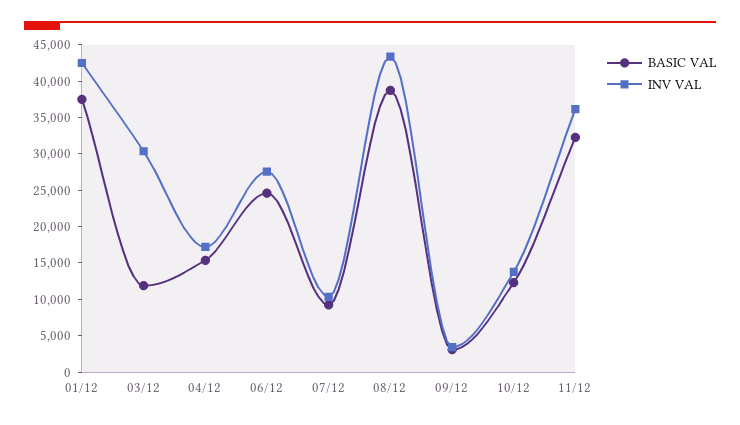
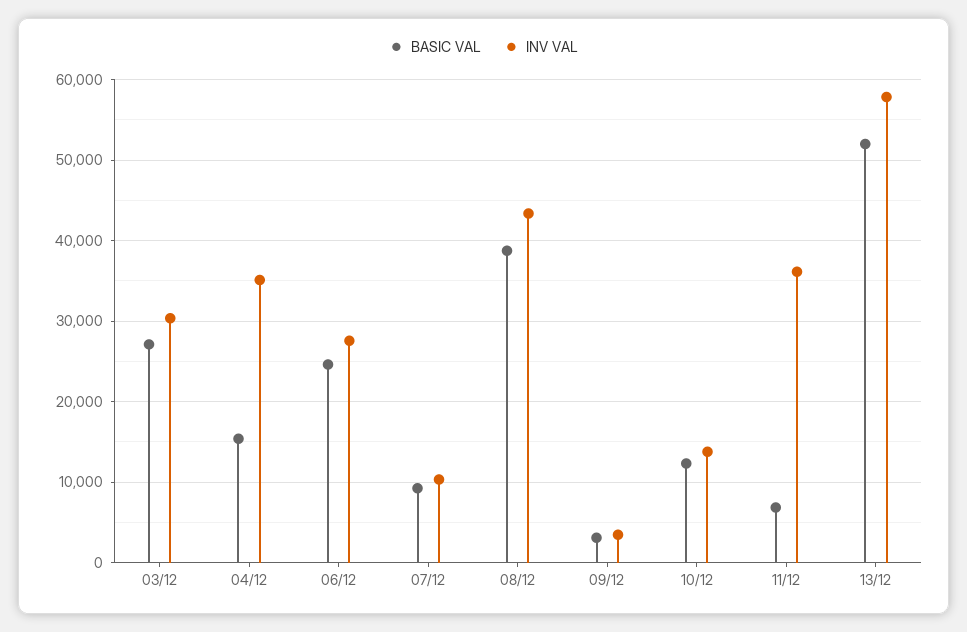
BASIC VAL, 01/12: 37500 -> none
INV VAL, 01/12: 42500 -> none
BASIC VAL, 03/12: 12500 -> 27000
INV VAL, 04/12: 17500 -> 35000
BASIC VAL, 11/12: 32500 -> 7000
BASIC VAL, 13/12: none -> 52000
INV VAL, 13/12: none -> 58000

